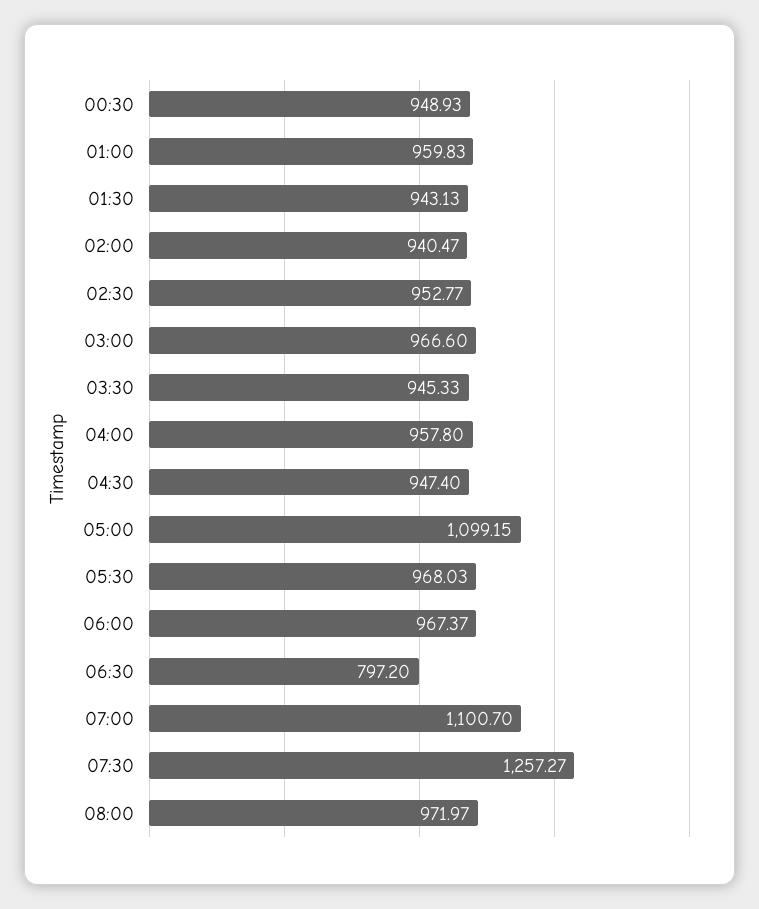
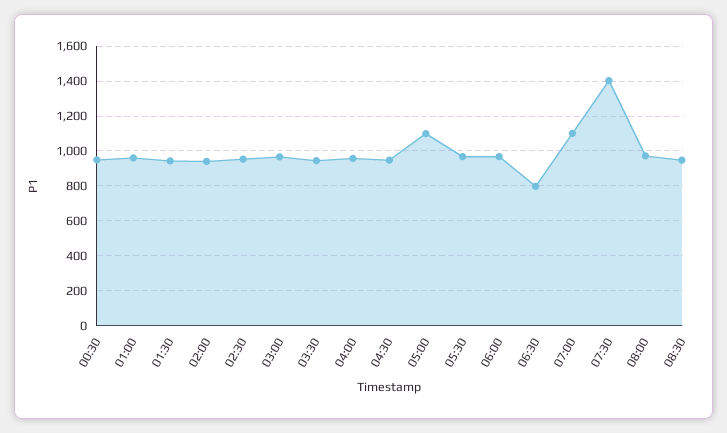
07:30: 1257.27 -> 1400
08:30: none -> 950

